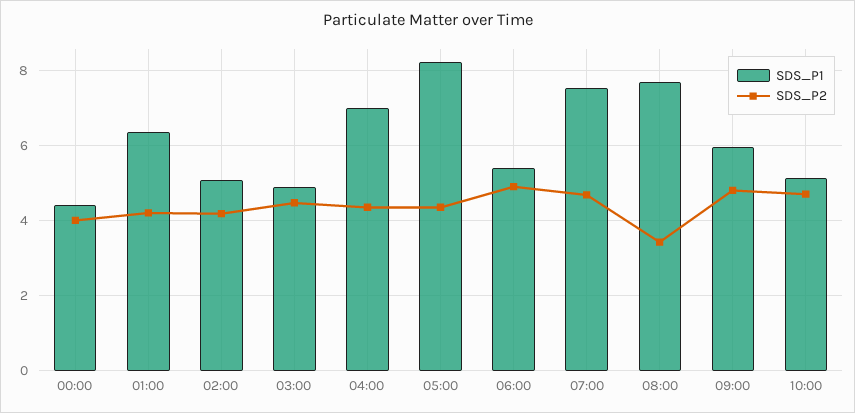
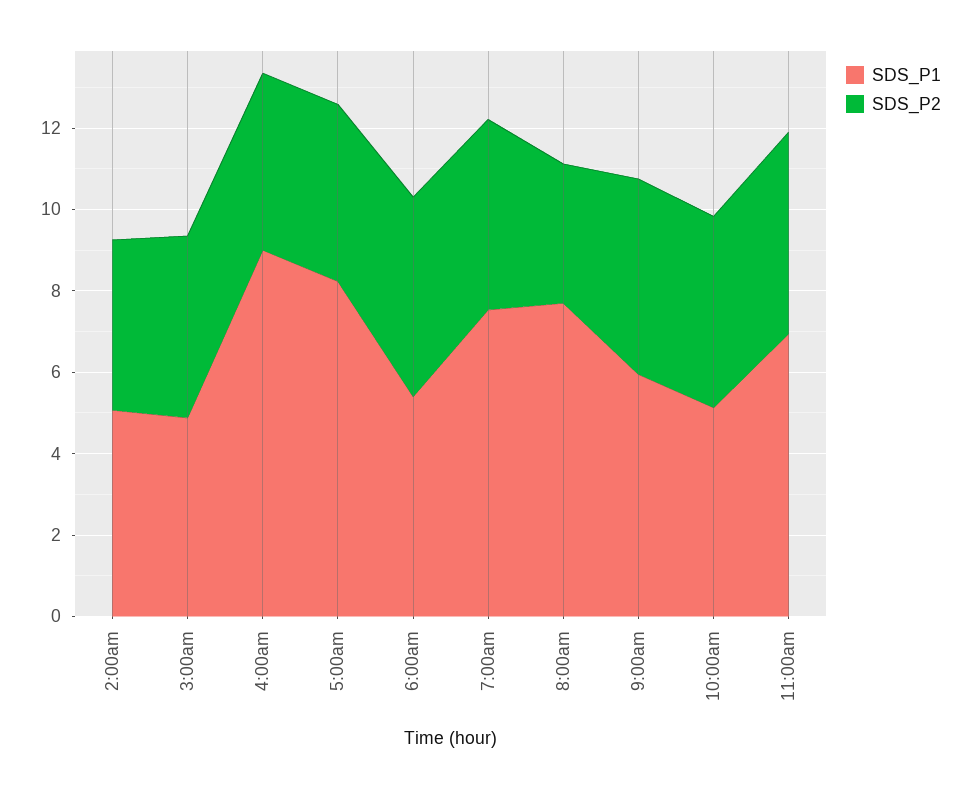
SDS_P1, 00:00: 4.4 -> none
SDS_P2, 00:00: 4 -> none
SDS_P1, 01:00: 6.4 -> none
SDS_P2, 01:00: 4.2 -> none
SDS_P1, 04:00: 7 -> 9
SDS_P1, 11:00am: none -> 7
SDS_P2, 11:00am: none -> 5

